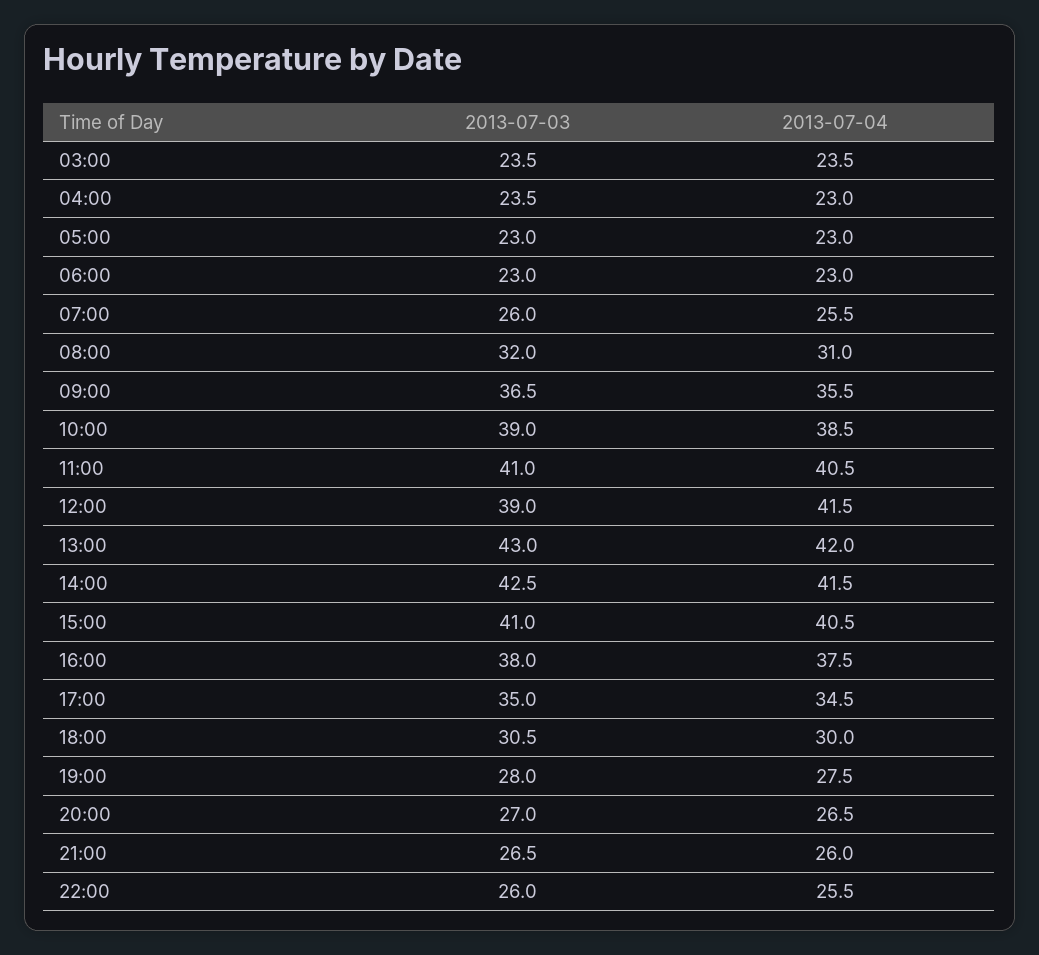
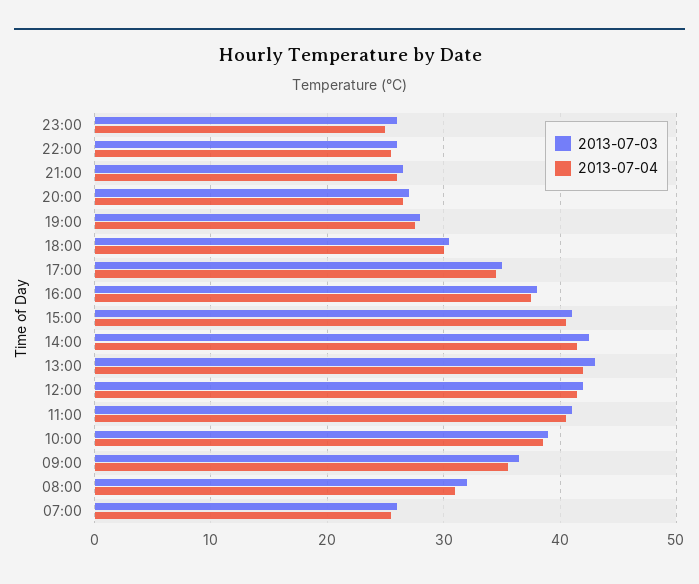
2013-07-03, 03:00: 23.5 -> none
2013-07-04, 03:00: 23.5 -> none
2013-07-03, 04:00: 23.5 -> none
2013-07-04, 04:00: 23 -> none
2013-07-03, 05:00: 23 -> none
2013-07-04, 05:00: 23 -> none
2013-07-03, 06:00: 23 -> none
2013-07-04, 06:00: 23 -> none
2013-07-03, 12:00: 39 -> 42
2013-07-03, 23:00: none -> 26
2013-07-04, 23:00: none -> 25

